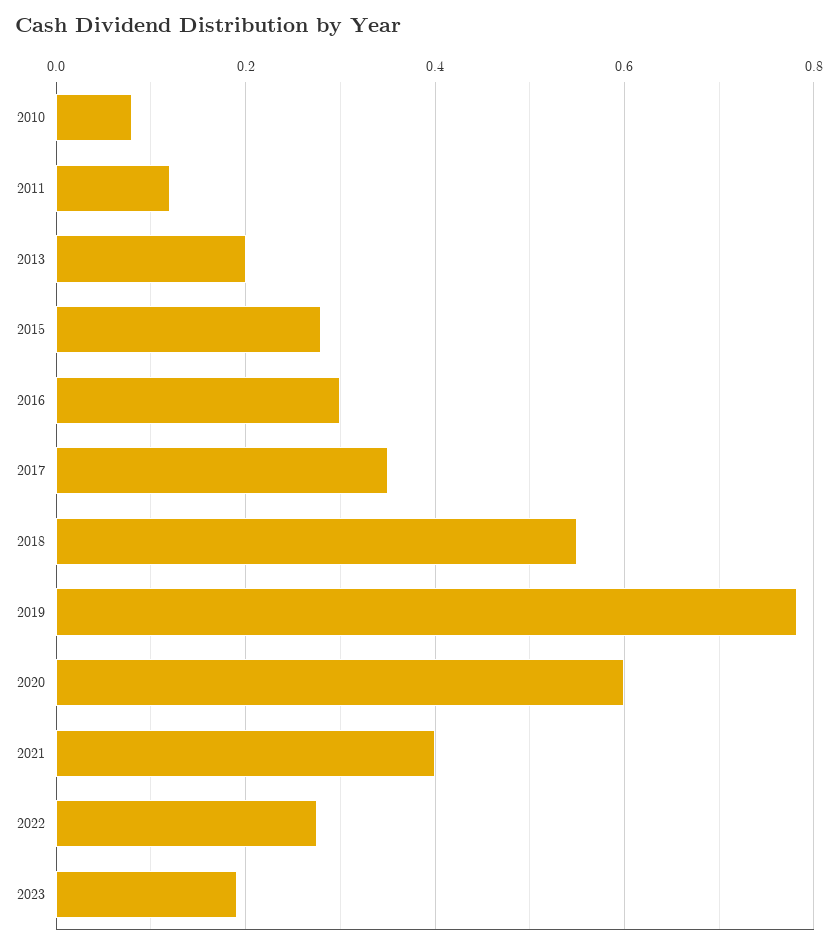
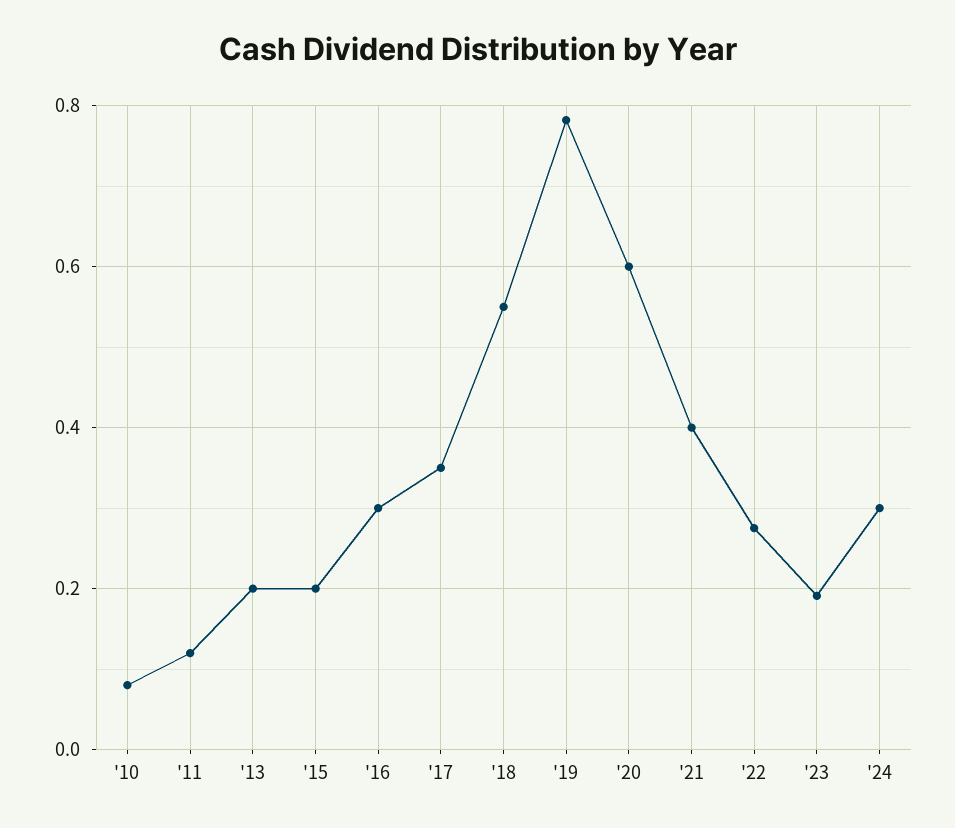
2015: 0.28 -> 0.2
'24: none -> 0.3

